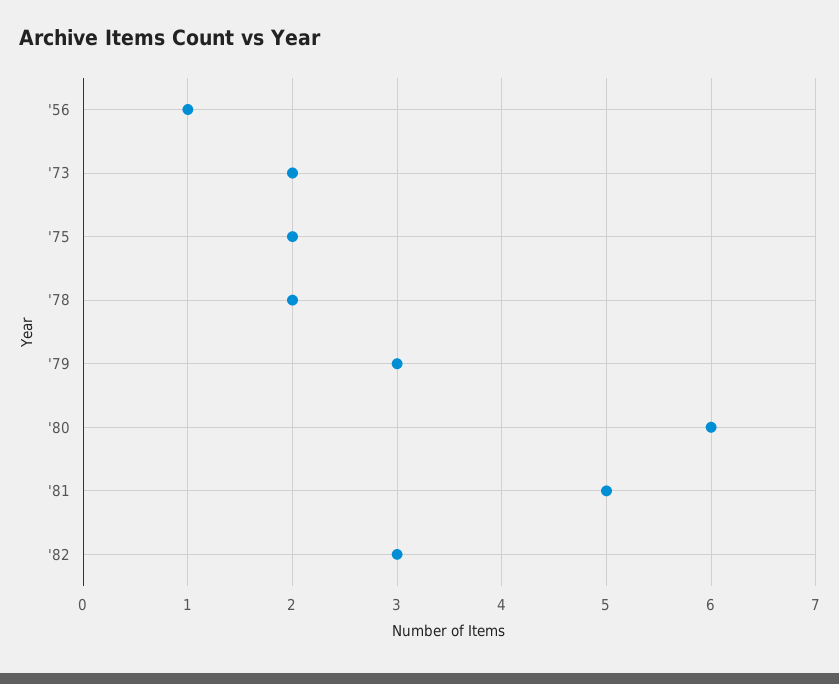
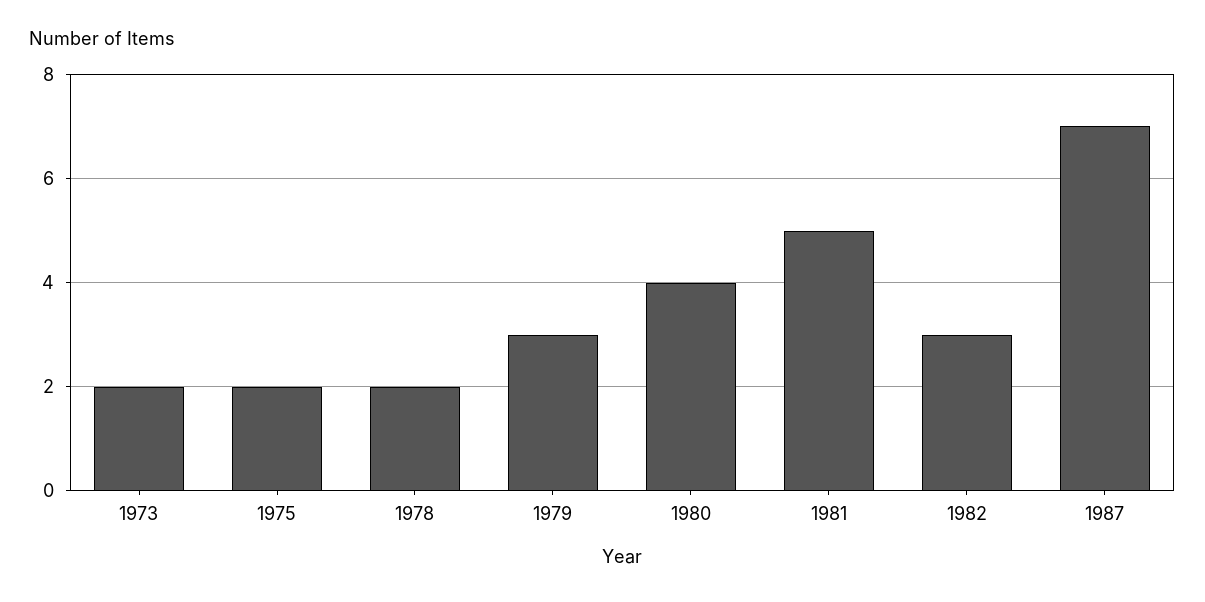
'56: 1 -> none
'80: 6 -> 4
1987: none -> 7

